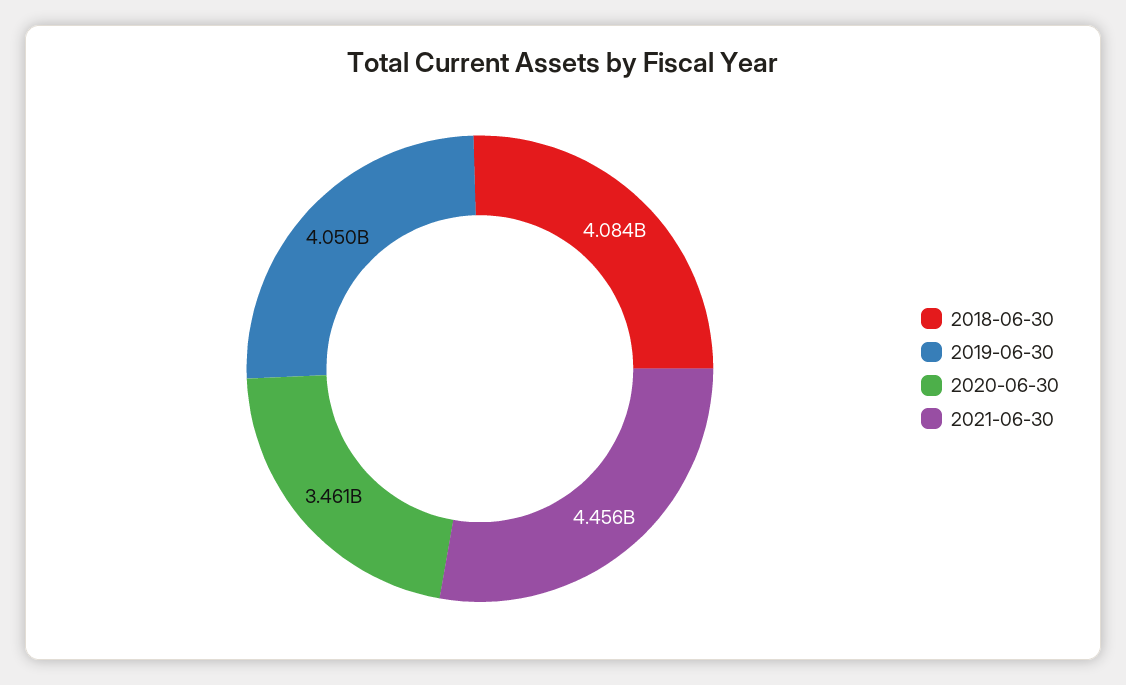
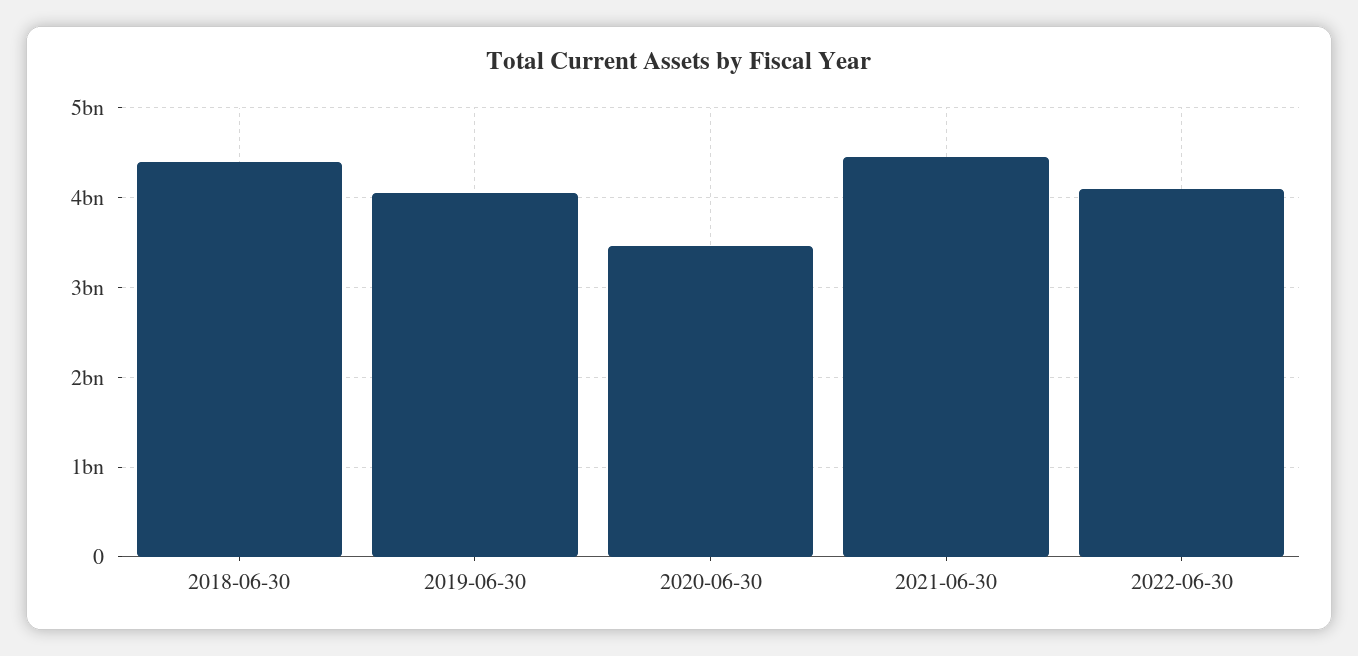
2018-06-30: 4084000000 -> 4400000000
2022-06-30: none -> 4100000000

